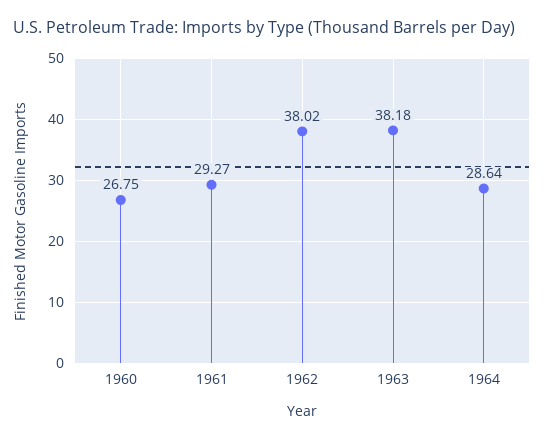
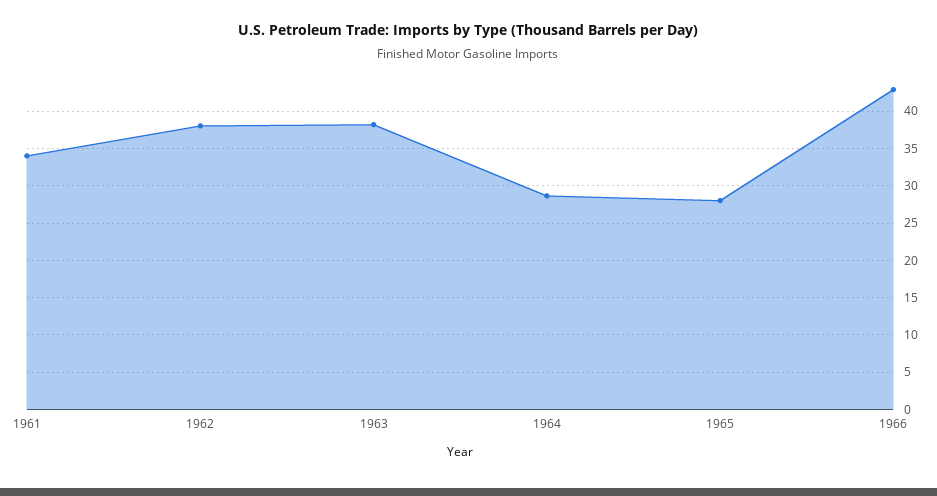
1960: 26.75 -> none
1961: 29.27 -> 34
1965: none -> 28
1966: none -> 43

